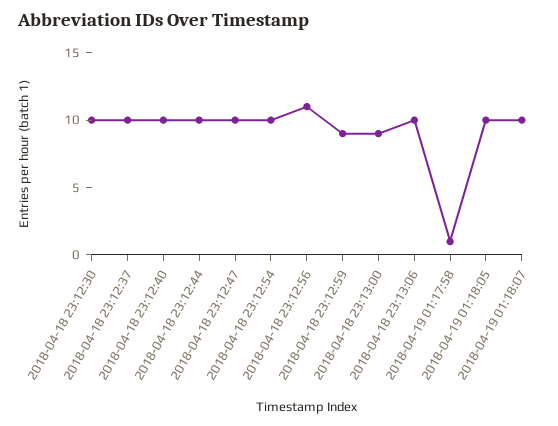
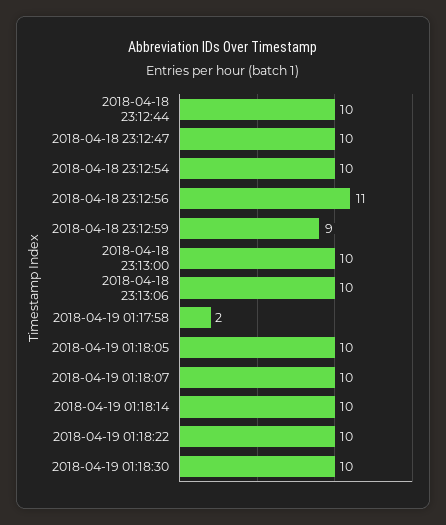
2018-04-18 23:12:30: 10 -> none
2018-04-18 23:12:37: 10 -> none
2018-04-18 23:12:40: 10 -> none
2018-04-18 23:13:00: 9 -> 10
2018-04-19 01:17:58: 1 -> 2
2018-04-19 01:18:14: none -> 10
2018-04-19 01:18:22: none -> 10
2018-04-19 01:18:30: none -> 10

